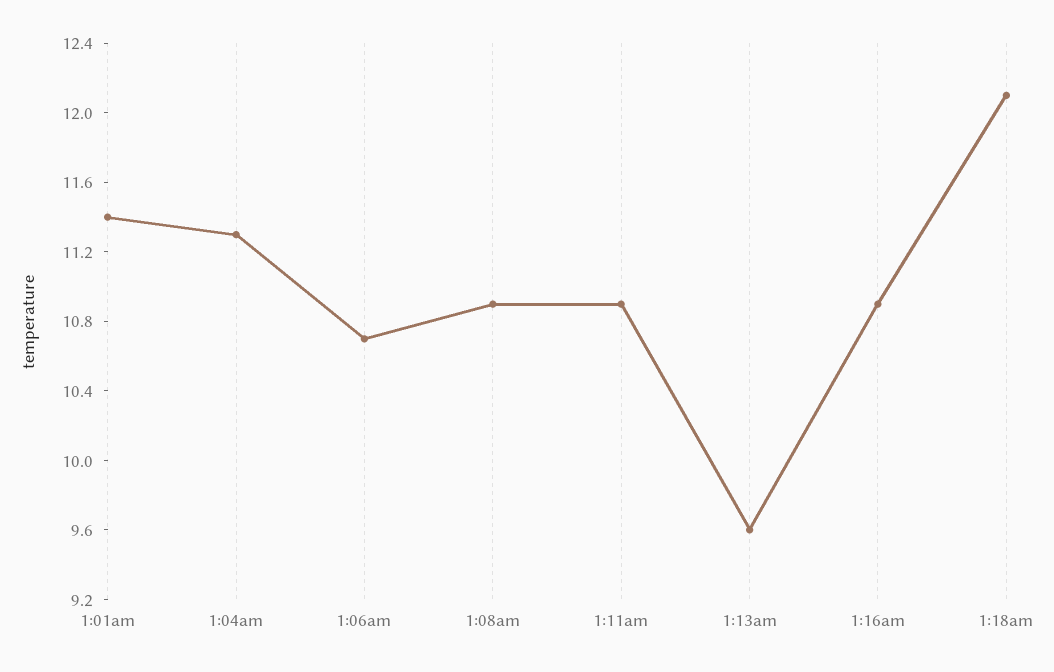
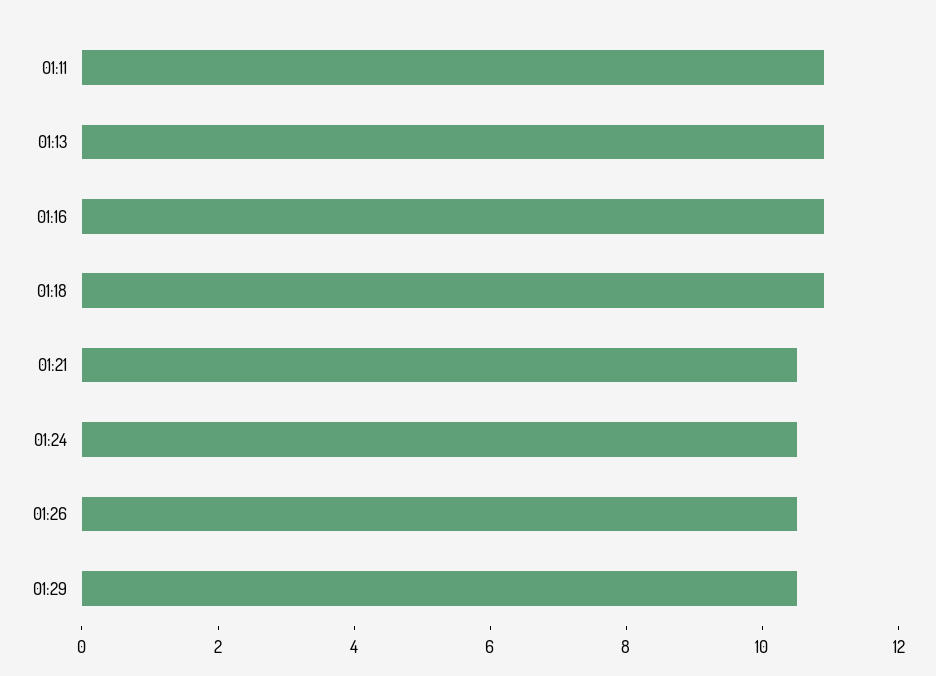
1:01am: 11.4 -> none
1:04am: 11.3 -> none
1:06am: 10.7 -> none
1:08am: 10.9 -> none
1:13am: 9.6 -> 11
1:18am: 12.1 -> 11
01:21: none -> 10.5
01:24: none -> 10.5
01:26: none -> 10.5
01:29: none -> 10.5

